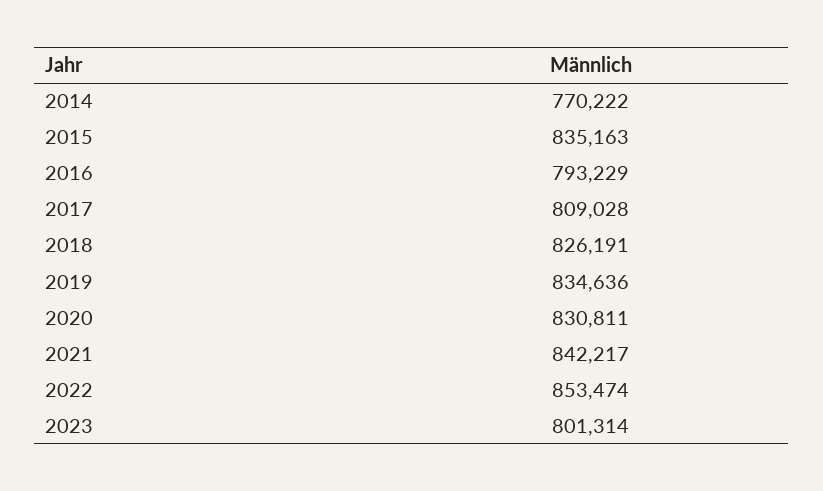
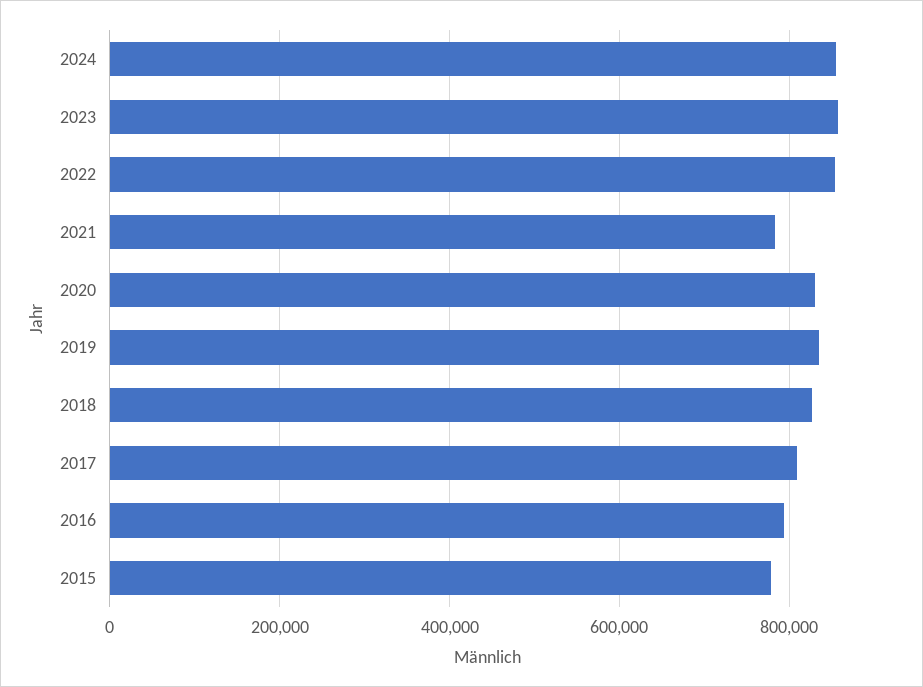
2014: 770222 -> none
2015: 835163 -> 780000
2021: 842217 -> 780000
2023: 801314 -> 860000
2024: none -> 860000

